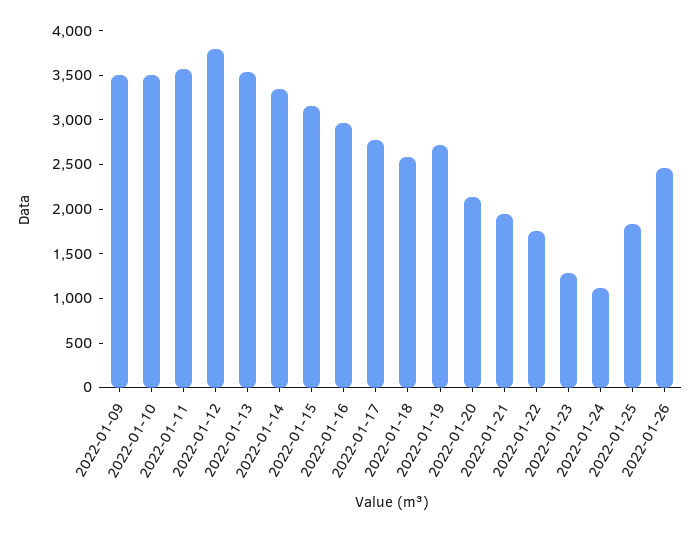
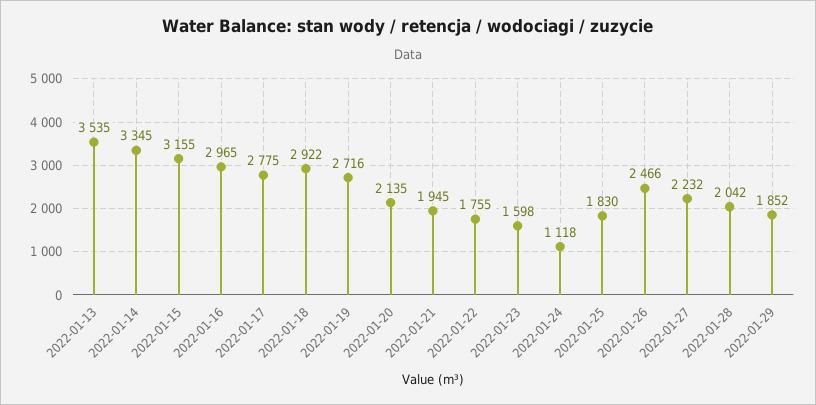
2022-01-09: 3500 -> none
2022-01-10: 3500 -> none
2022-01-11: 3600 -> none
2022-01-12: 3800 -> none
2022-01-18: 2600 -> 2922
2022-01-23: 1300 -> 1598
2022-01-27: none -> 2232
2022-01-28: none -> 2042
2022-01-29: none -> 1852

